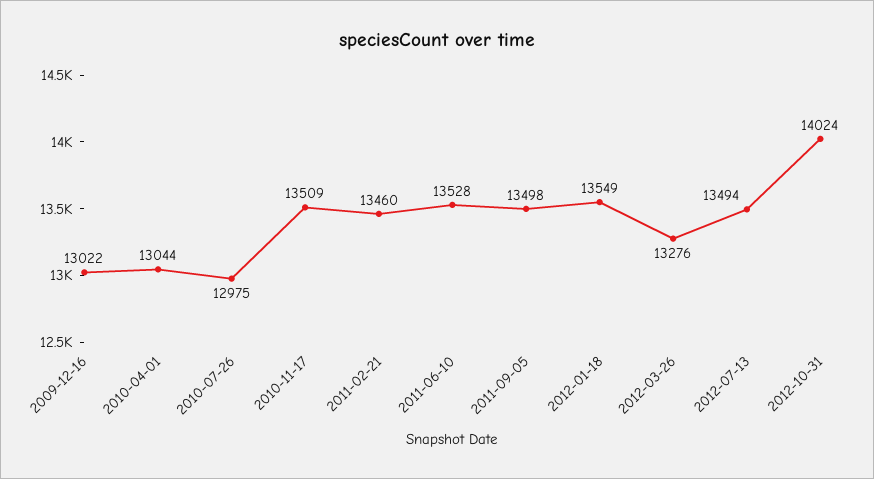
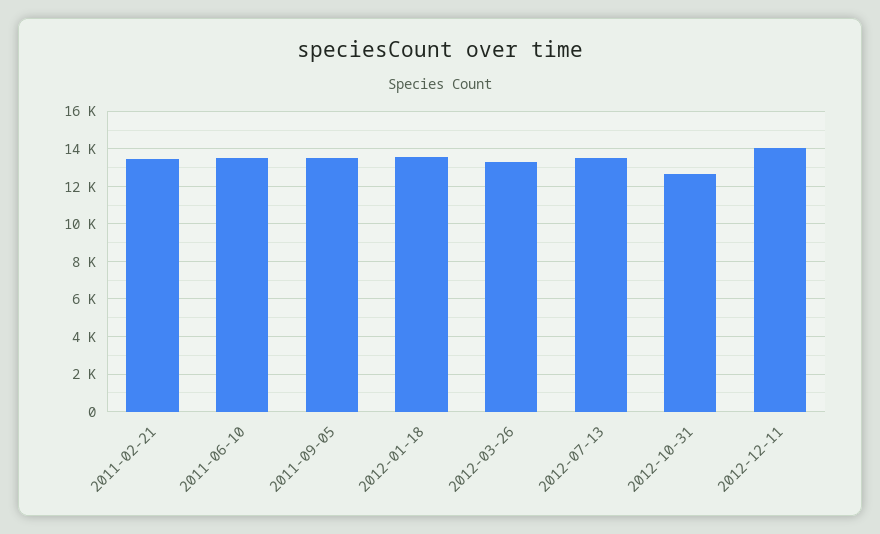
2009-12-16: 13022 -> none
2010-04-01: 13044 -> none
2010-07-26: 12975 -> none
2010-11-17: 13509 -> none
2012-10-31: 14024 -> 12500
2012-12-11: none -> 14000

